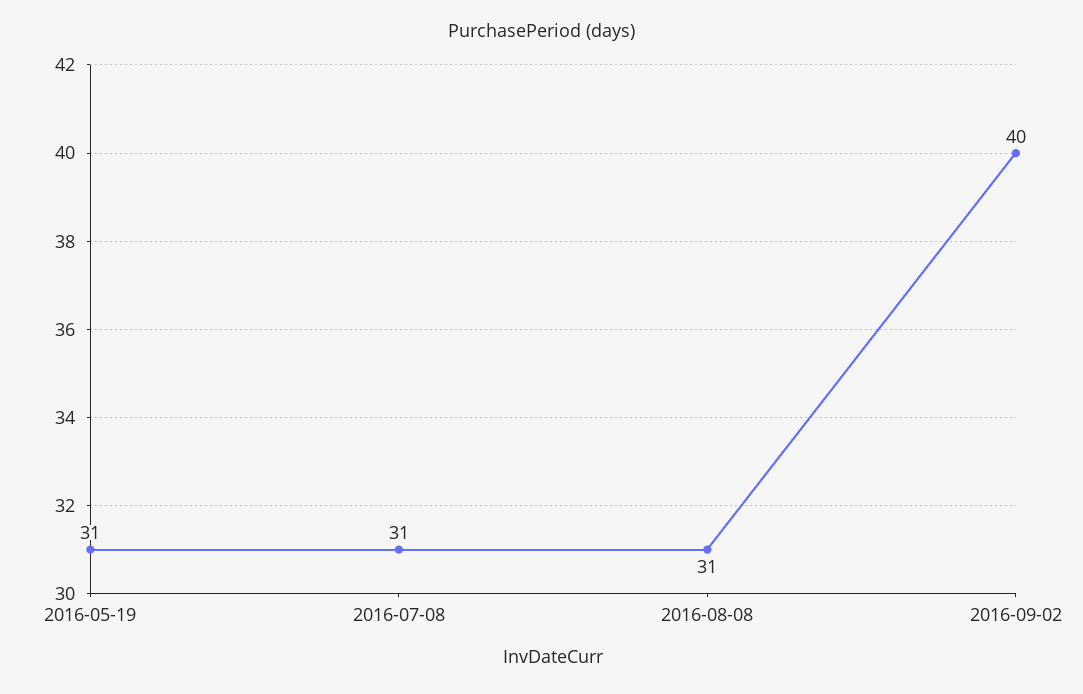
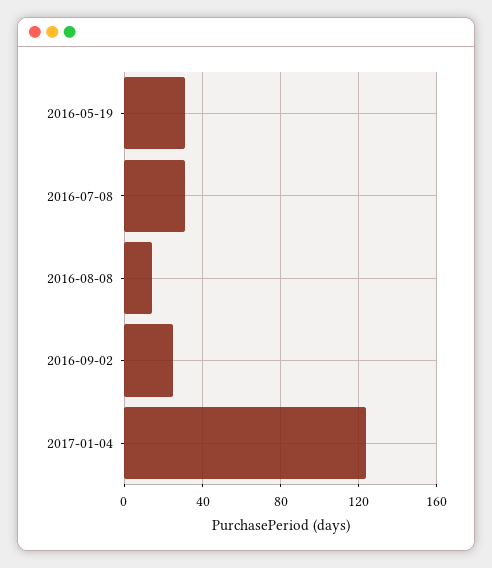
2016-08-08: 31 -> 15
2016-09-02: 40 -> 25
2017-01-04: none -> 125

